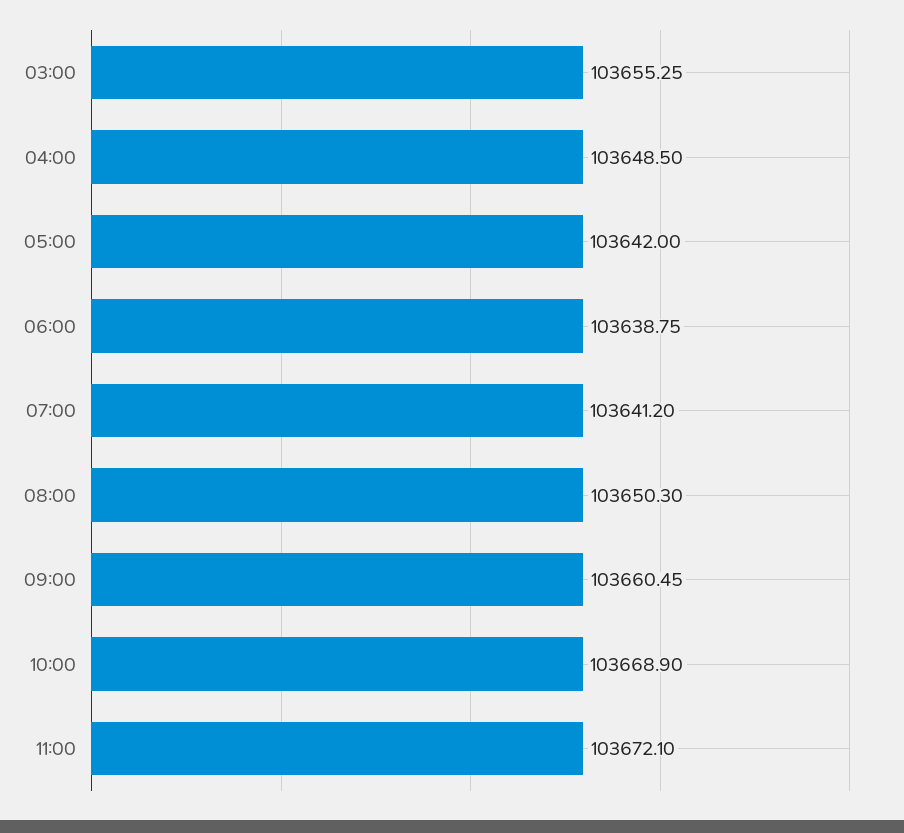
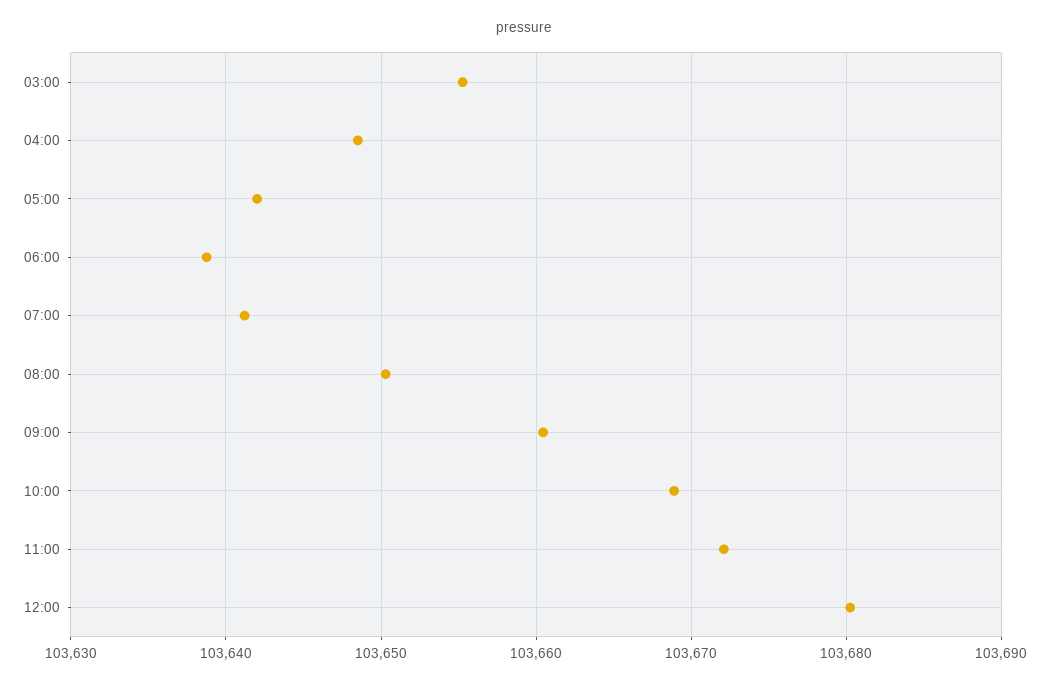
12:00: none -> 103680

